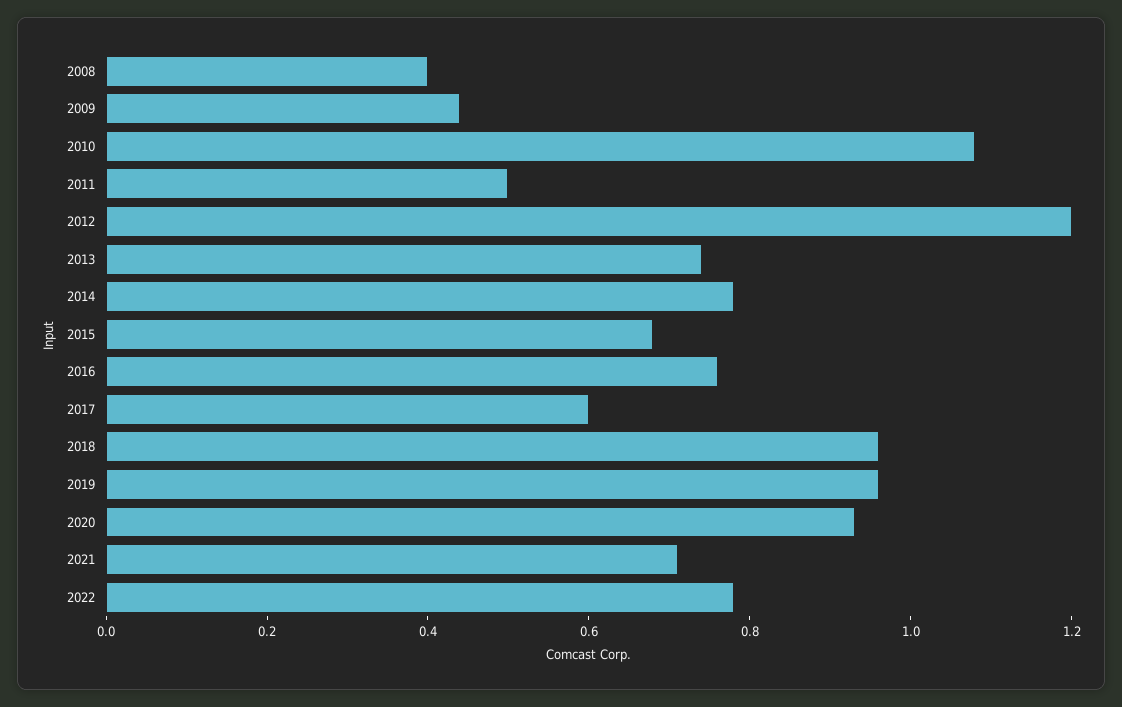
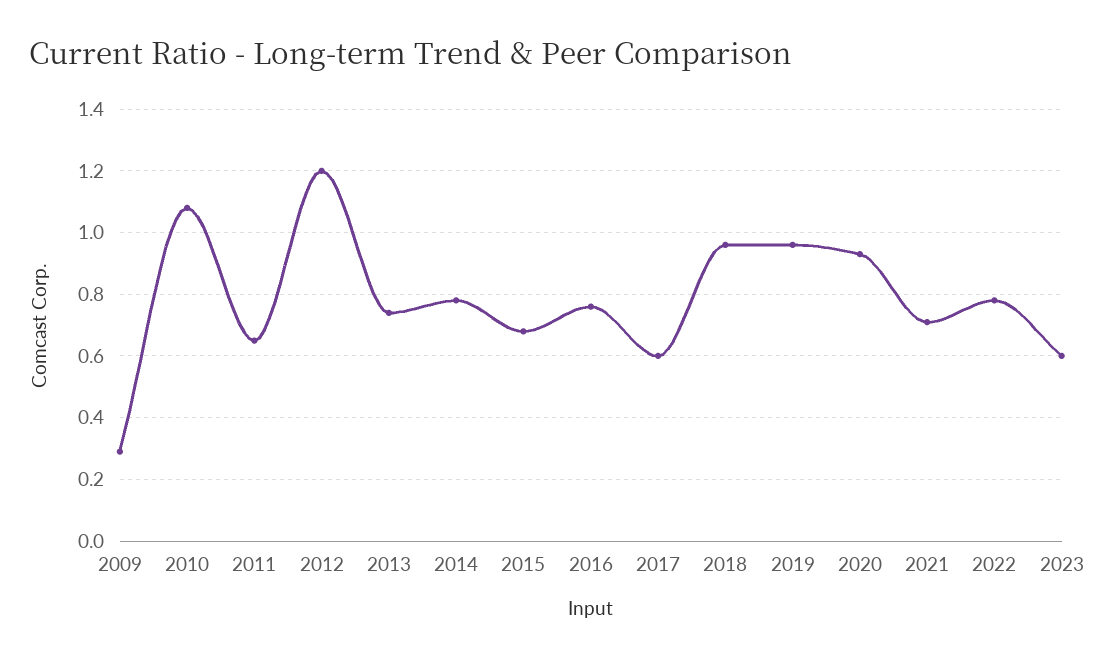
2008: 0.4 -> none
2009: 0.45 -> 0.3
2011: 0.5 -> 0.65
2023: none -> 0.6

